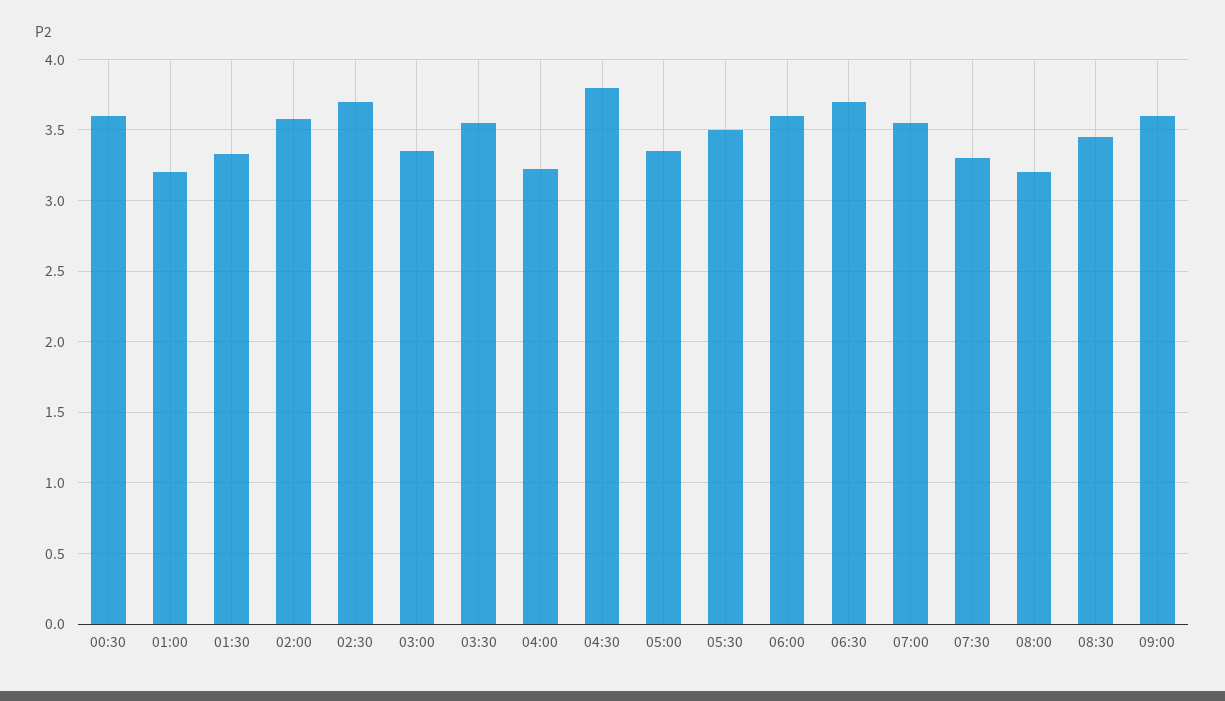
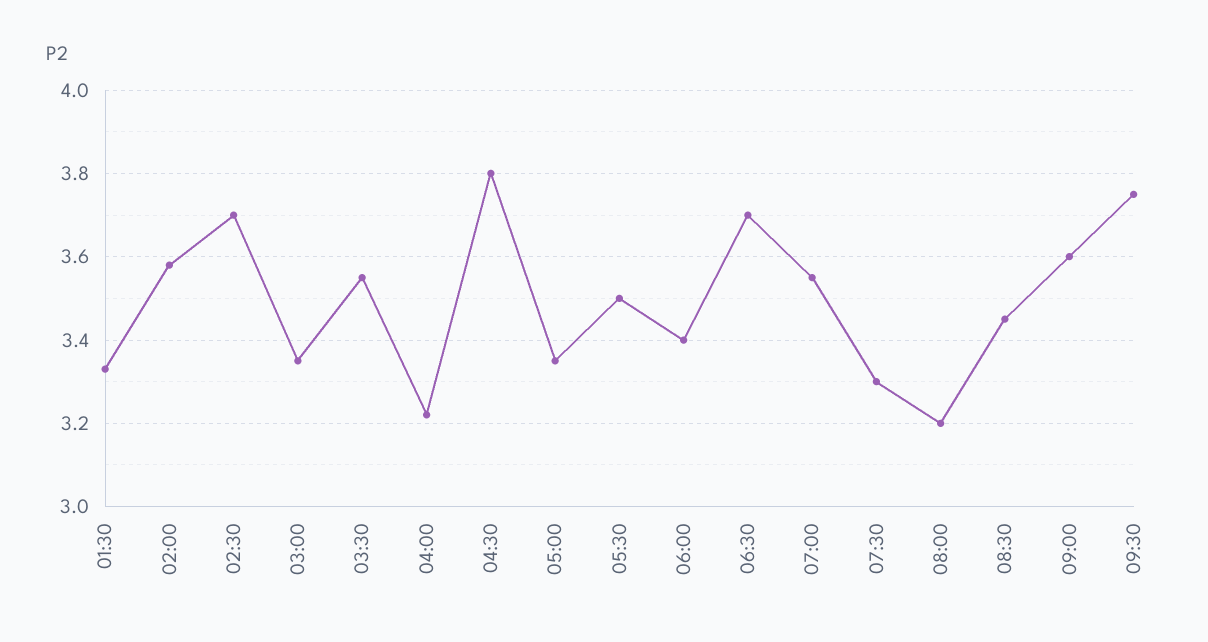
00:30: 3.6 -> none
01:00: 3.2 -> none
06:00: 3.6 -> 3.4
09:30: none -> 3.75

